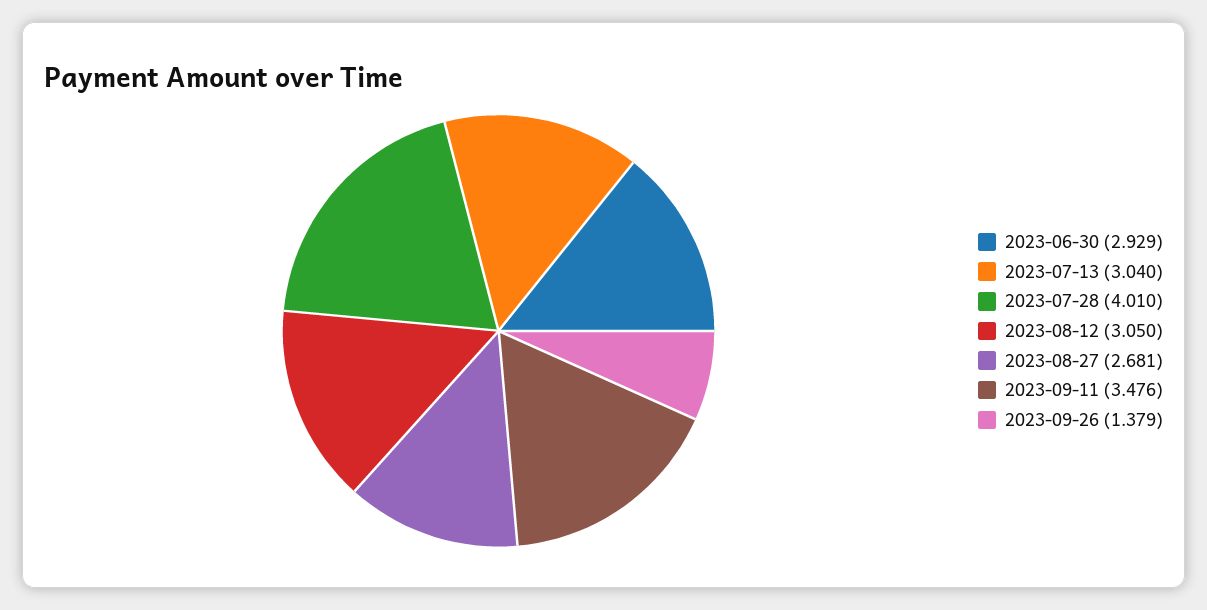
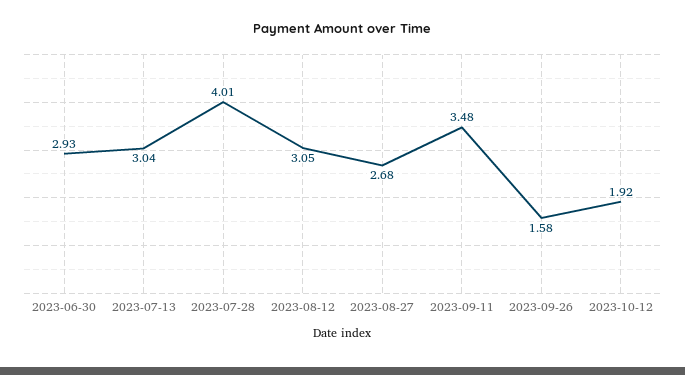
2023-09-26: 1.379 -> 1.58
2023-10-12: none -> 1.92

